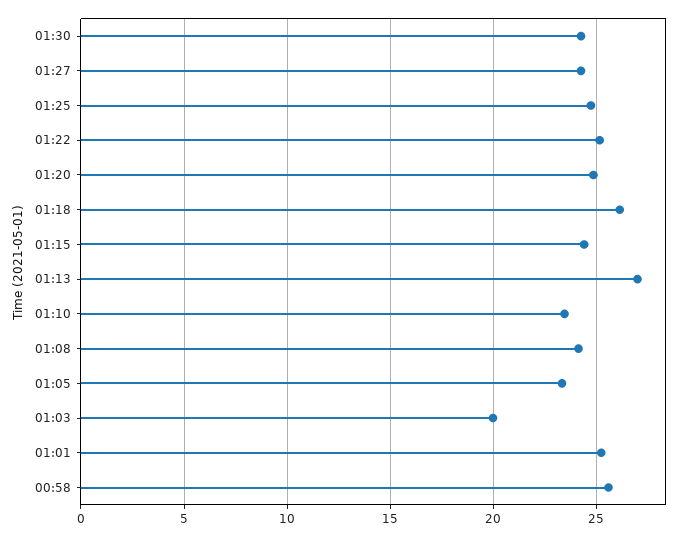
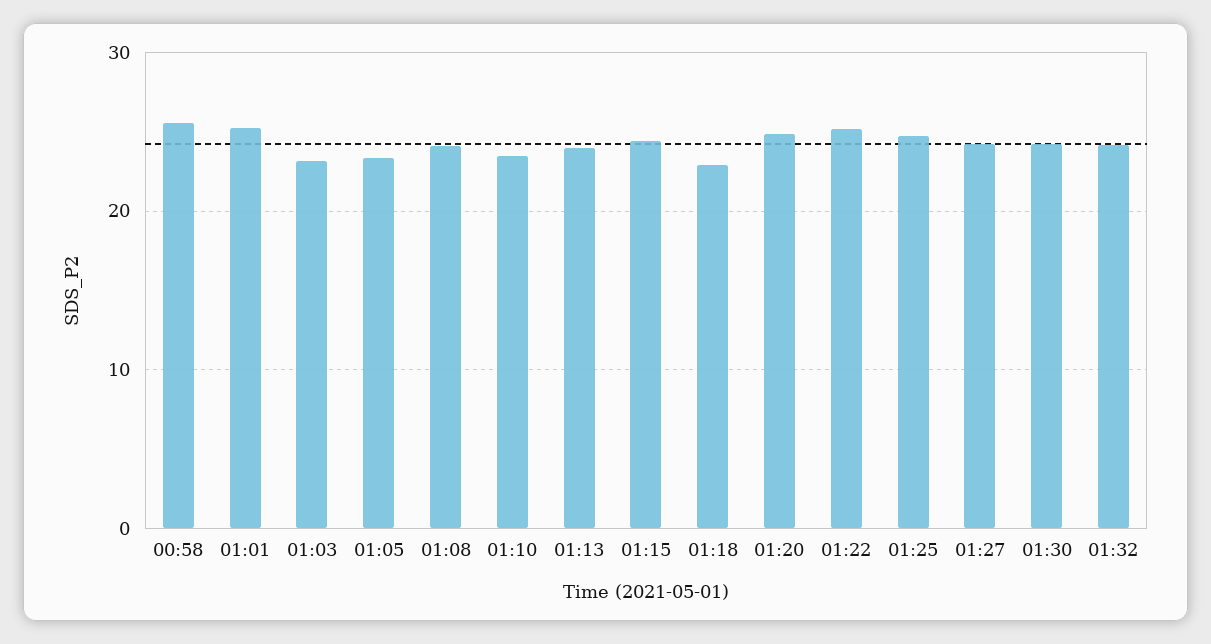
01:18: 26 -> 23
01:13: 27 -> 24
01:03: 20 -> 23
01:32: none -> 24

